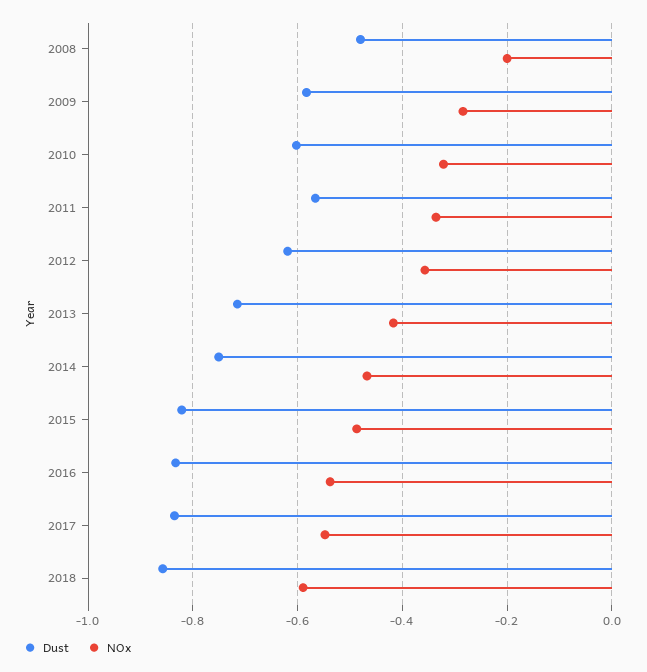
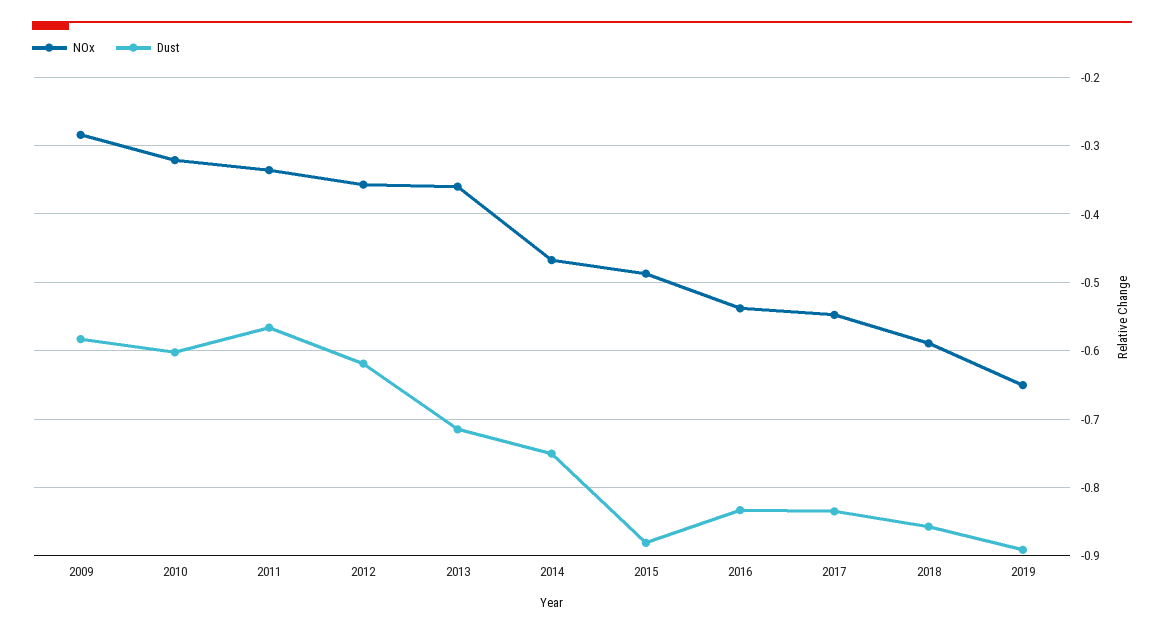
Dust, 2008: -0.48 -> none
NOx, 2008: -0.2 -> none
NOx, 2013: -0.42 -> -0.36
Dust, 2015: -0.82 -> -0.88
NOx, 2019: none -> -0.65
Dust, 2019: none -> -0.89

